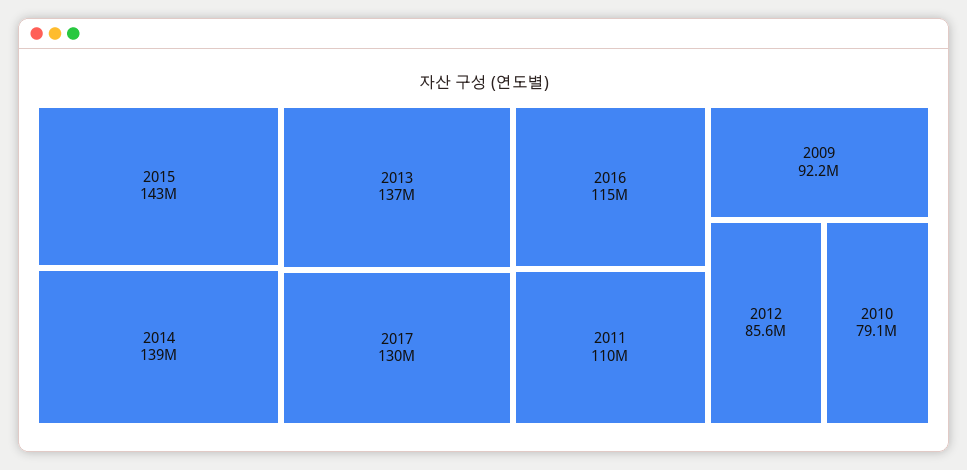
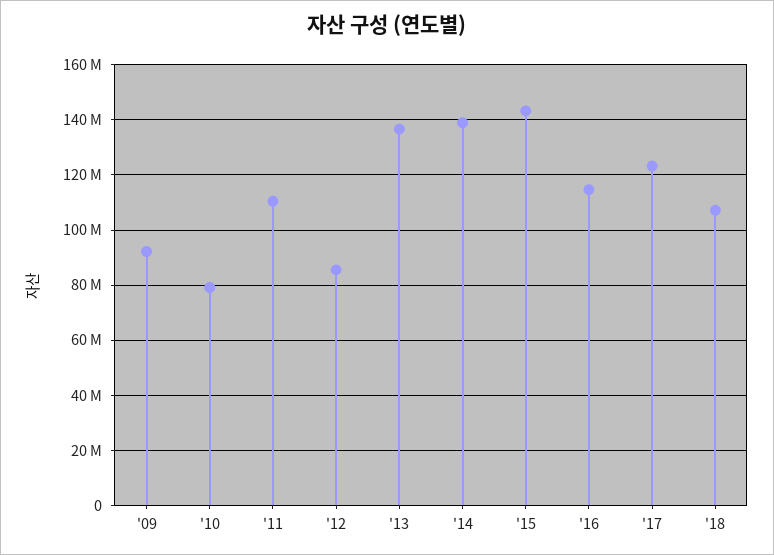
2017: 130000000 -> 122500000
'18: none -> 107500000

